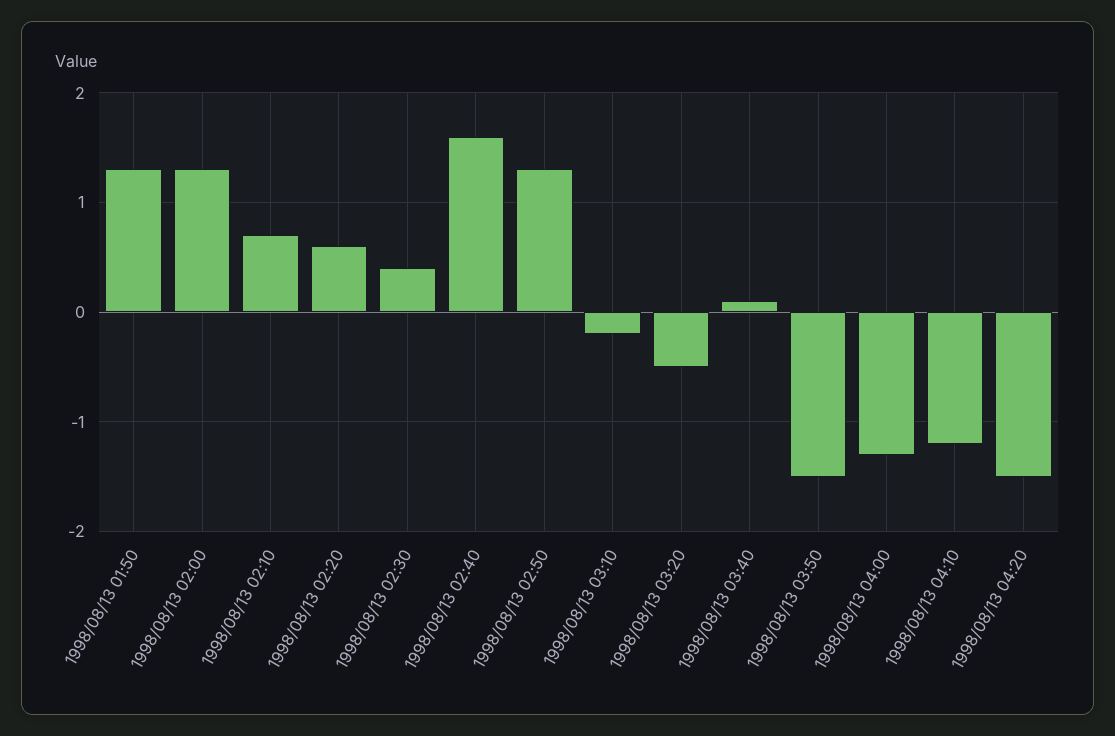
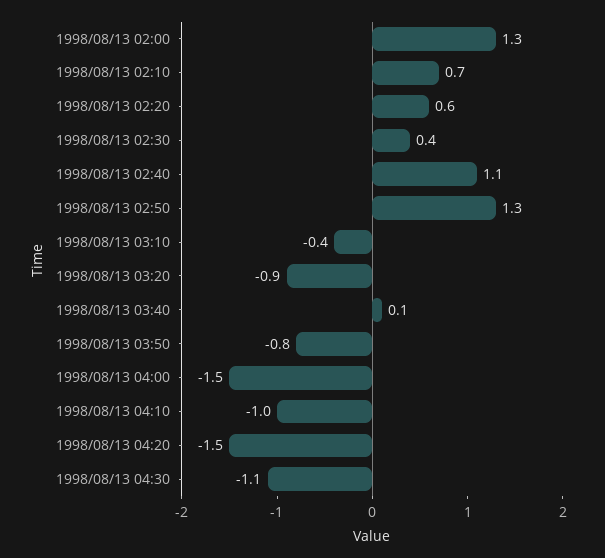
1998/08/13 01:50: 1.3 -> none
1998/08/13 02:40: 1.6 -> 1.1
1998/08/13 03:10: -0.2 -> -0.4
1998/08/13 03:20: -0.5 -> -0.9
1998/08/13 03:50: -1.5 -> -0.8
1998/08/13 04:00: -1.3 -> -1.5
1998/08/13 04:10: -1.2 -> -1
1998/08/13 04:30: none -> -1.1

